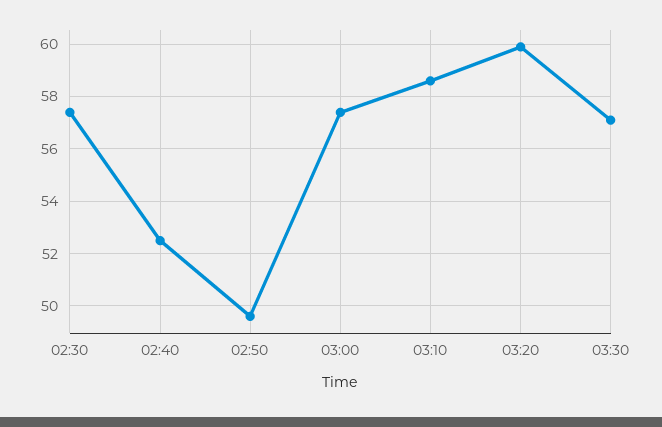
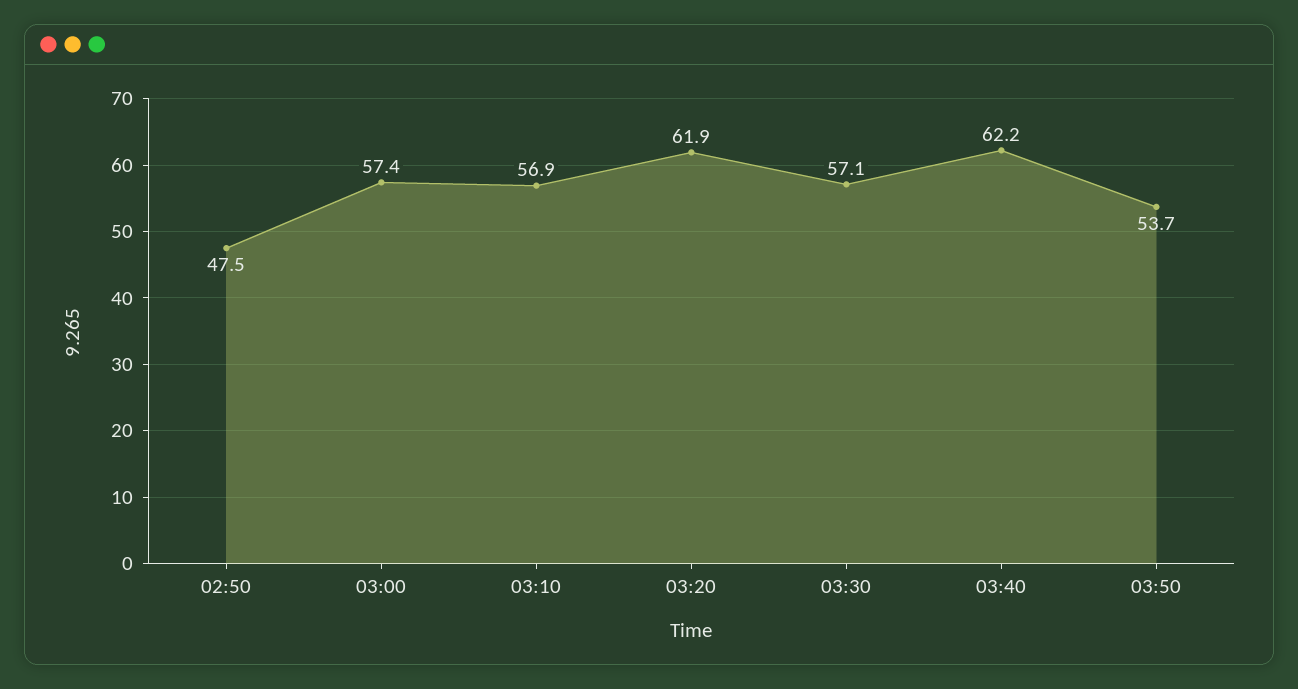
02:30: 57.5 -> none
02:40: 52.5 -> none
02:50: 49.5 -> 47.5
03:10: 58.5 -> 56.9
03:20: 60 -> 61.9
03:40: none -> 62.2
03:50: none -> 53.7

